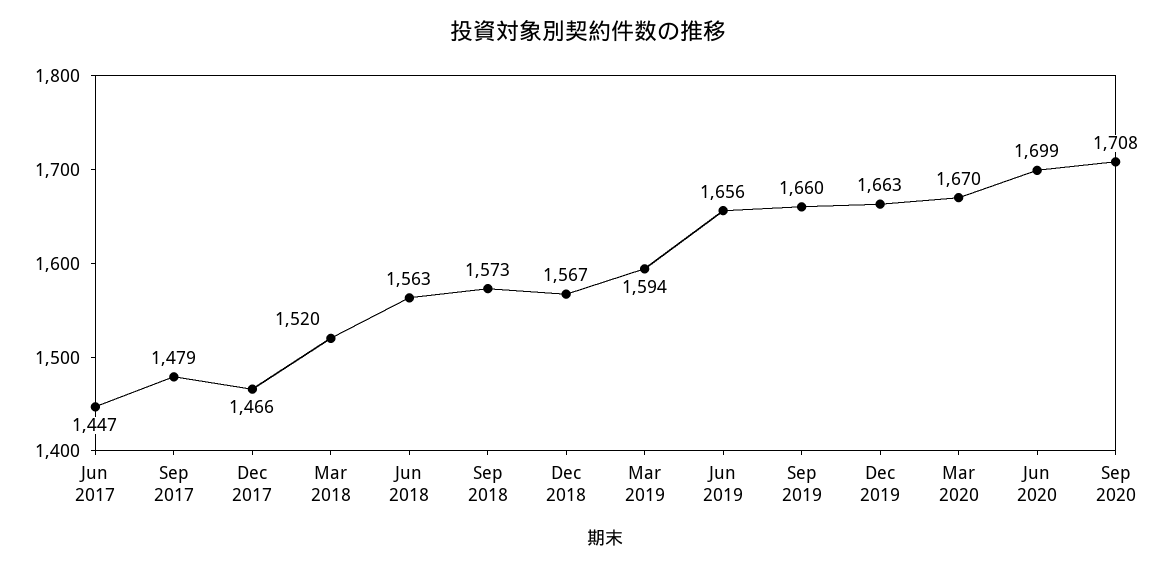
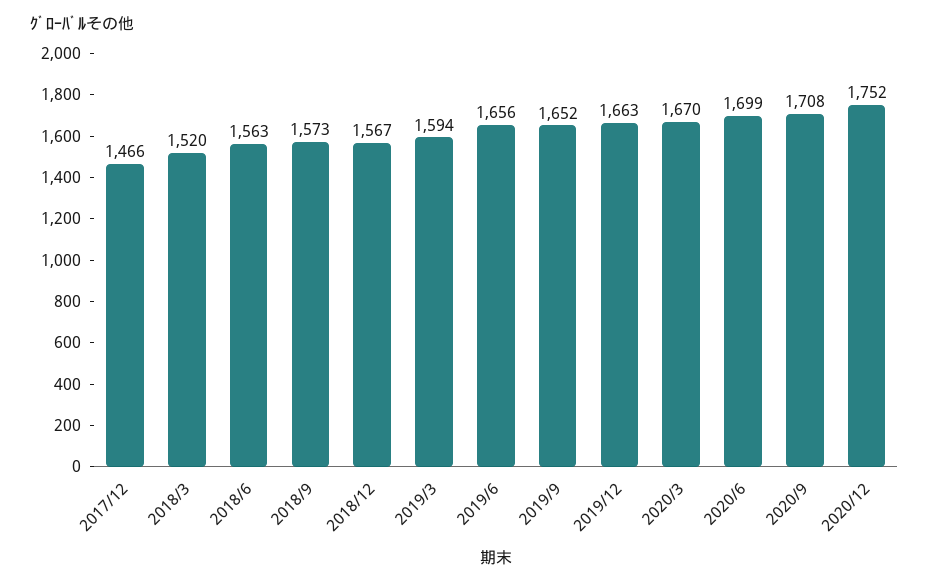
Jun 2017: 1447 -> none
Sep 2017: 1479 -> none
Sep 2019: 1660 -> 1652
2020/12: none -> 1752

